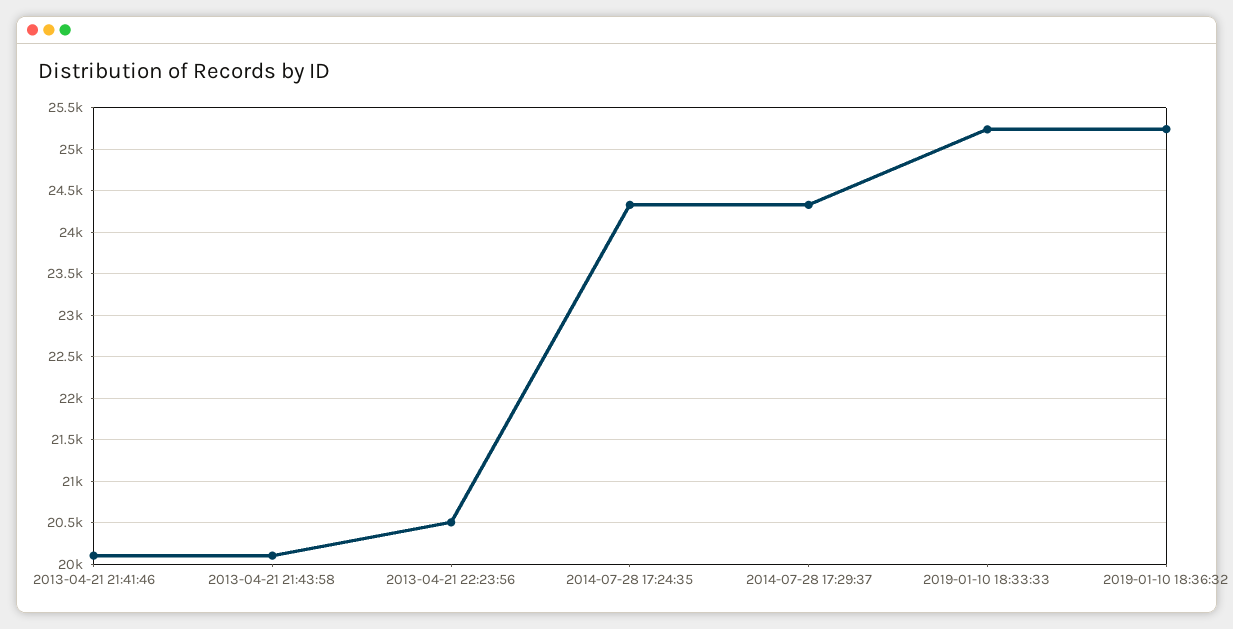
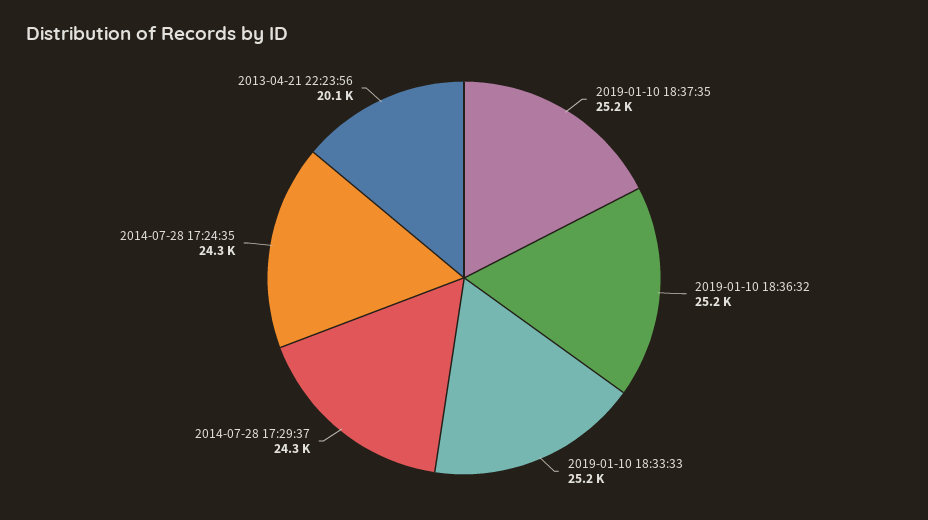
2013-04-21 21:41:46: 20100 -> none
2013-04-21 21:43:58: 20100 -> none
2013-04-21 22:23:56: 20500 -> 20100
2019-01-10 18:37:35: none -> 25200

